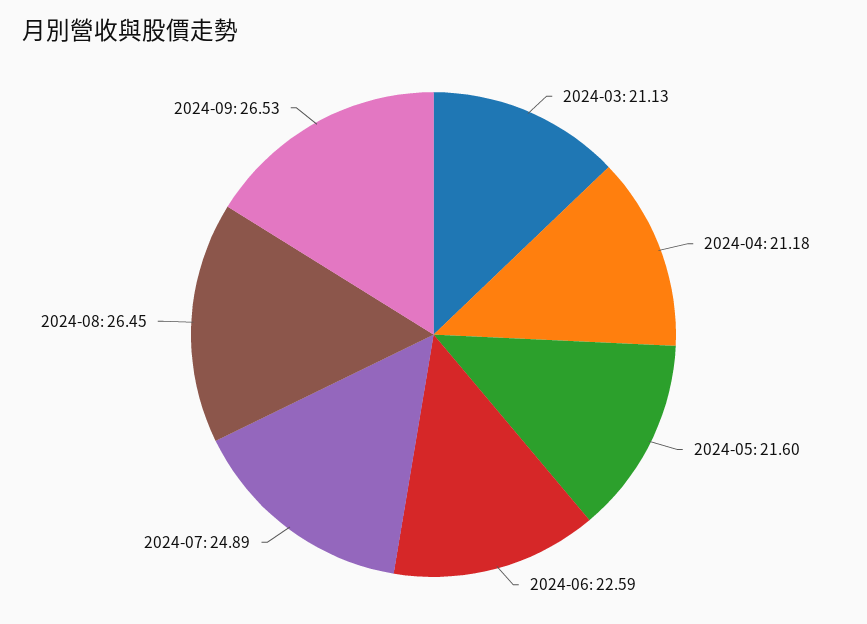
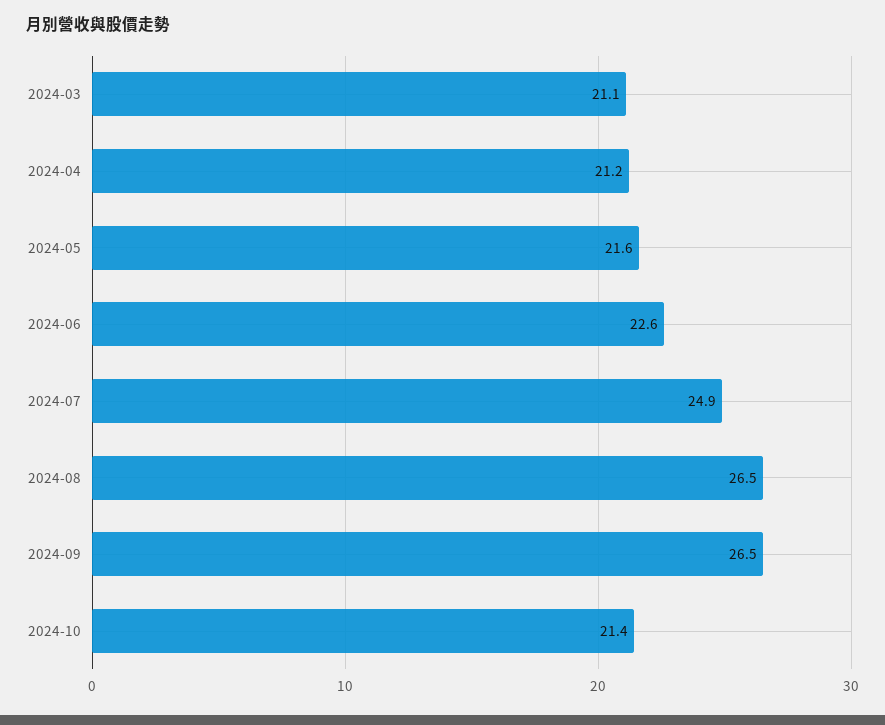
2024-10: none -> 21.4

